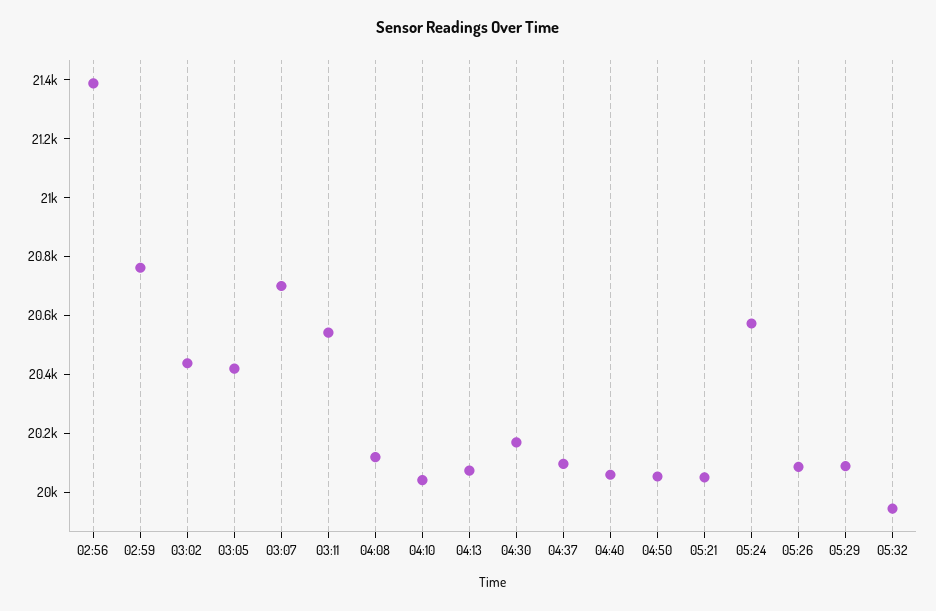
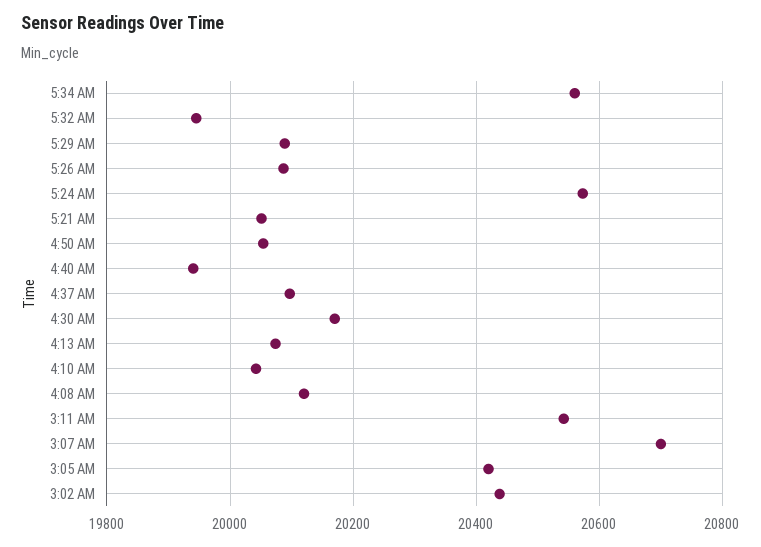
02:56: 21400 -> none
02:59: 20750 -> none
04:40: 20050 -> 19940
5:34 AM: none -> 20560

